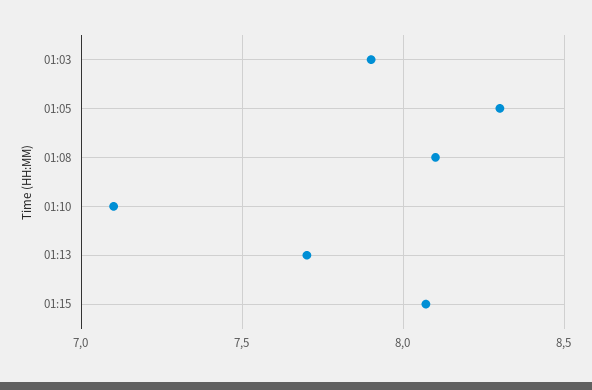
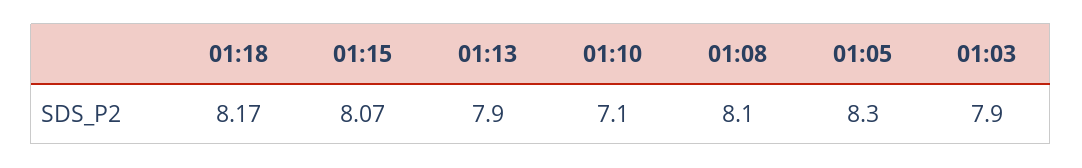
01:13: 7.7 -> 7.9
01:18: none -> 8.17

